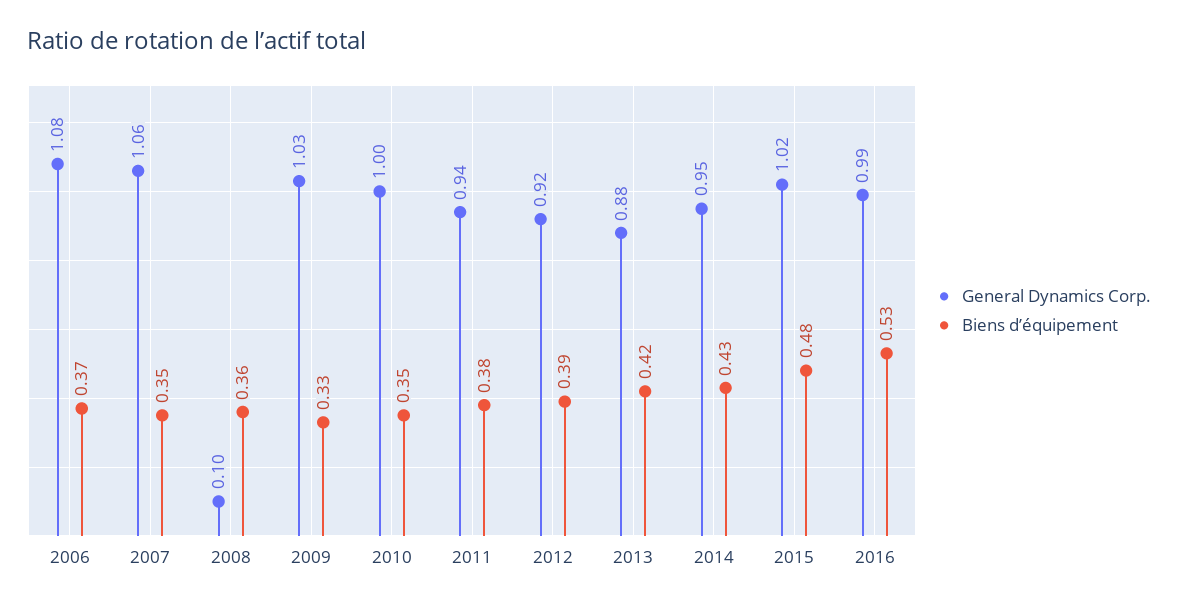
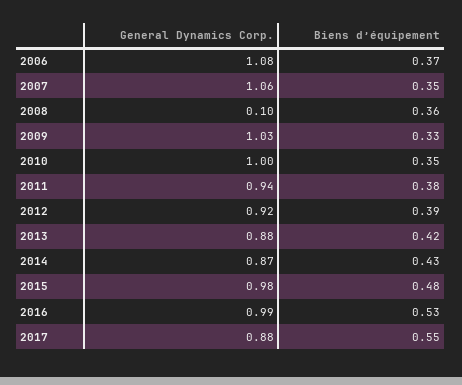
General Dynamics Corp., 2014: 0.95 -> 0.87
General Dynamics Corp., 2015: 1.02 -> 0.98
General Dynamics Corp., 2017: none -> 0.88
Biens d’équipement, 2017: none -> 0.55

